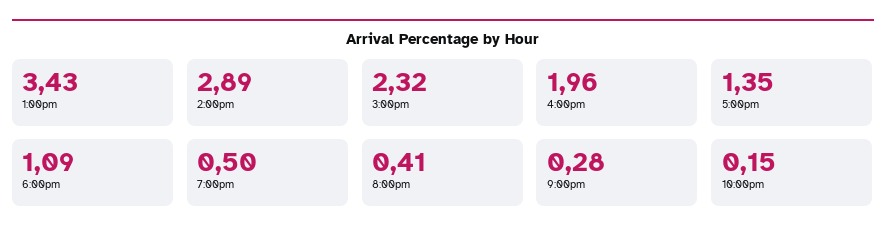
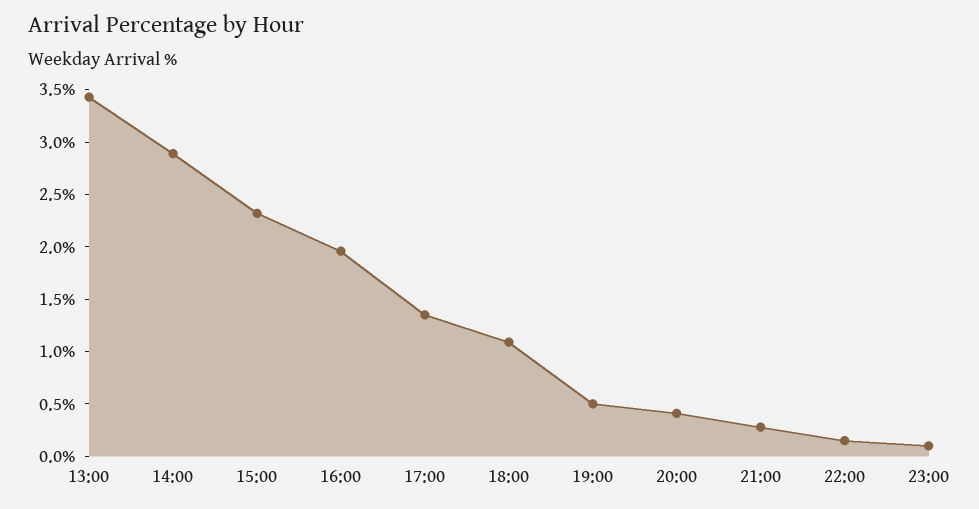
23:00: none -> 0.1

